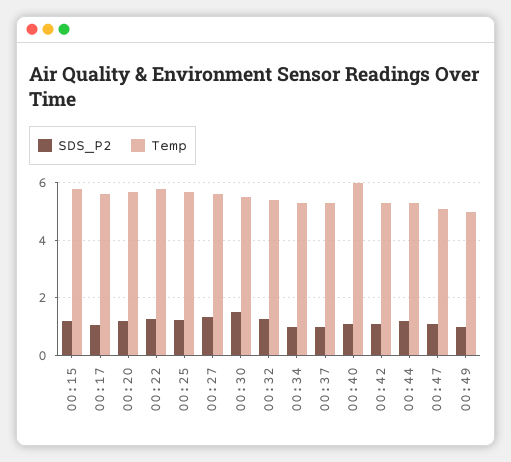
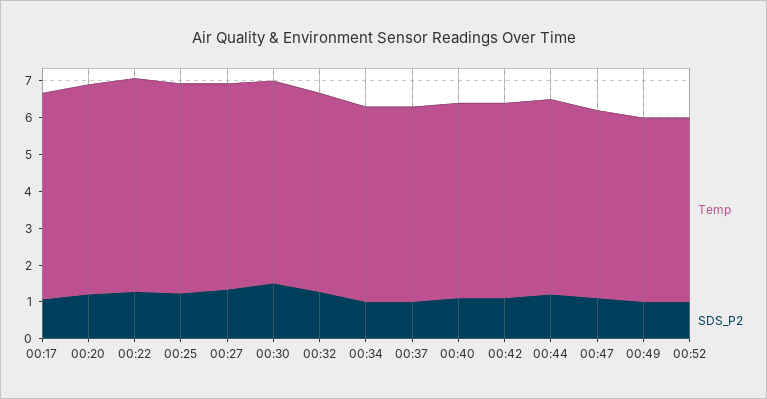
SDS_P2, 00:15: 1.25 -> none
Temp, 00:15: 5.75 -> none
Temp, 00:40: 6 -> 5.25
Temp, 00:52: none -> 5
SDS_P2, 00:52: none -> 1

